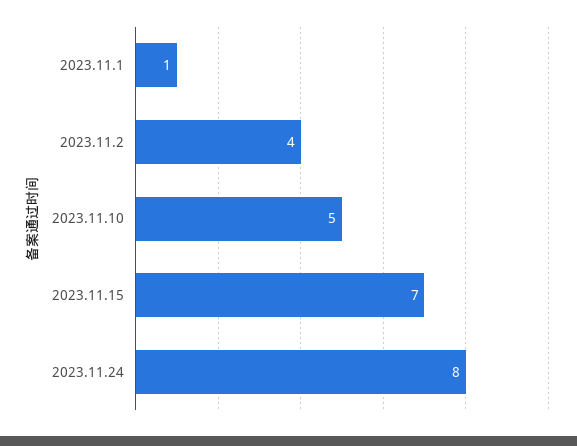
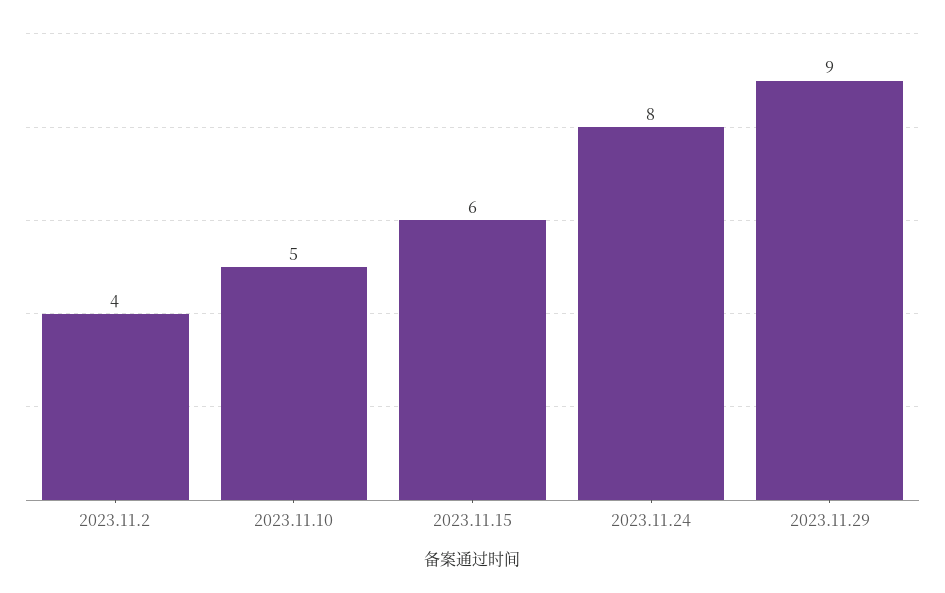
2023.11.1: 1 -> none
2023.11.15: 7 -> 6
2023.11.29: none -> 9

